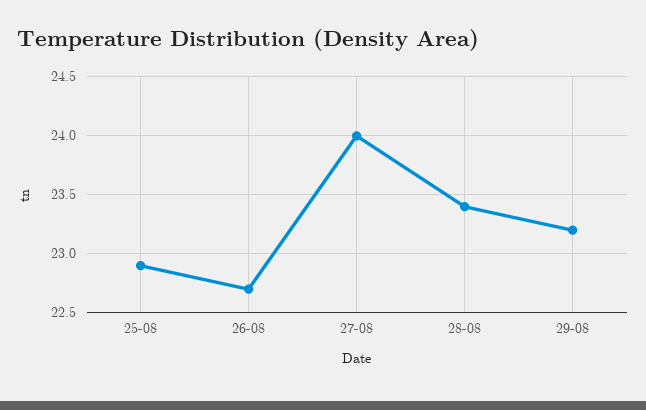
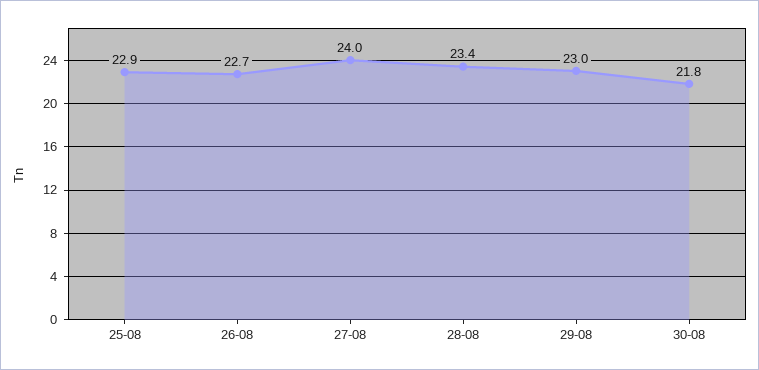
29-08: 23.2 -> 23
30-08: none -> 21.8

